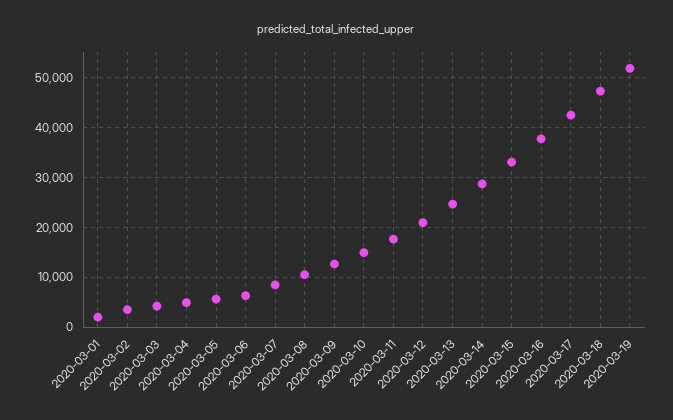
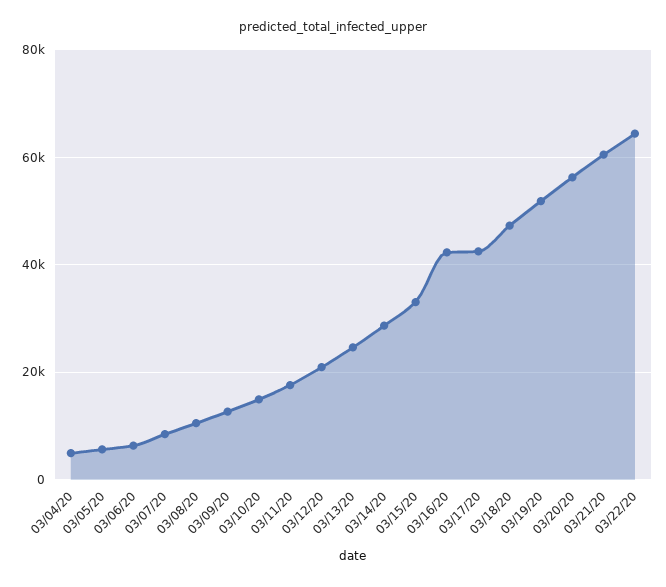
2020-03-01: 2000 -> none
2020-03-02: 4000 -> none
2020-03-03: 4000 -> none
2020-03-16: 38000 -> 42000
03/20/20: none -> 56000
03/21/20: none -> 60000
03/22/20: none -> 64000

